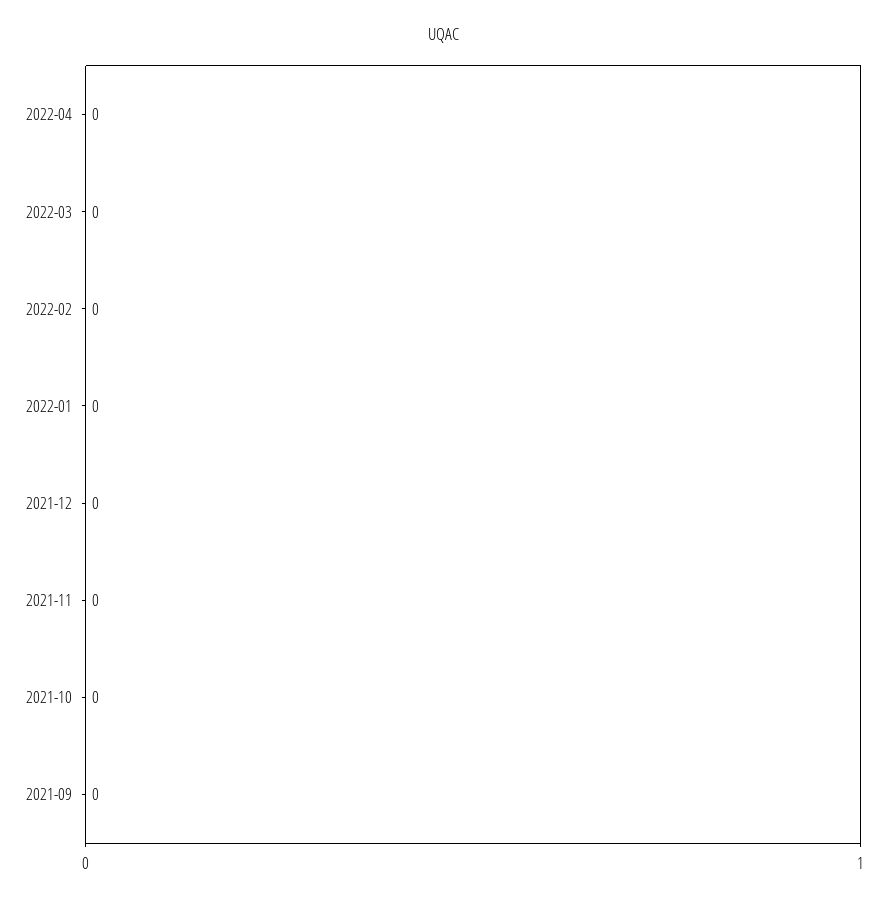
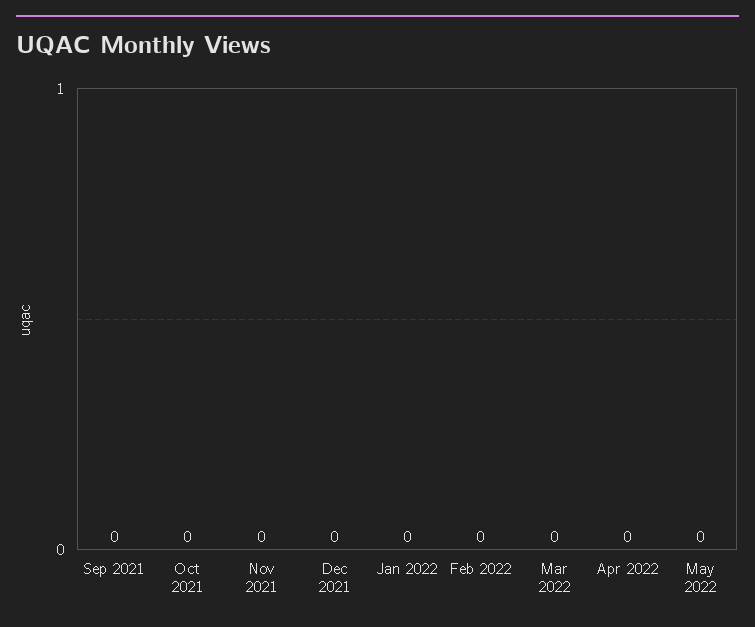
May 2022: none -> 0

